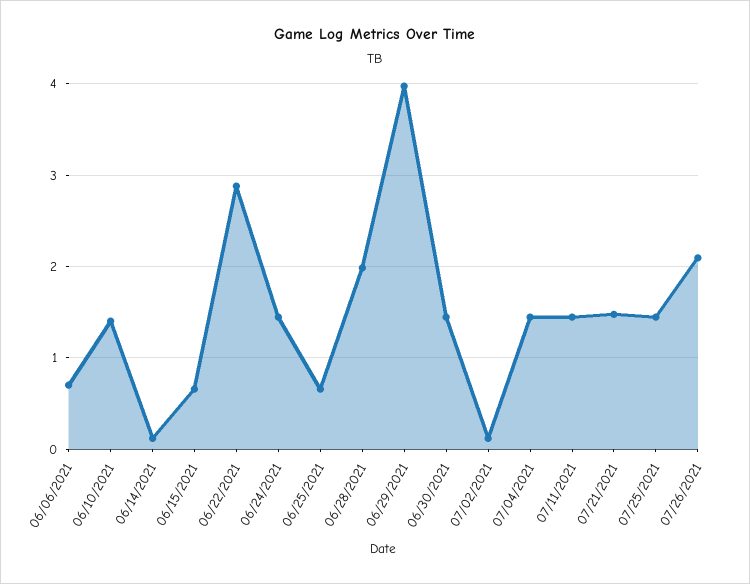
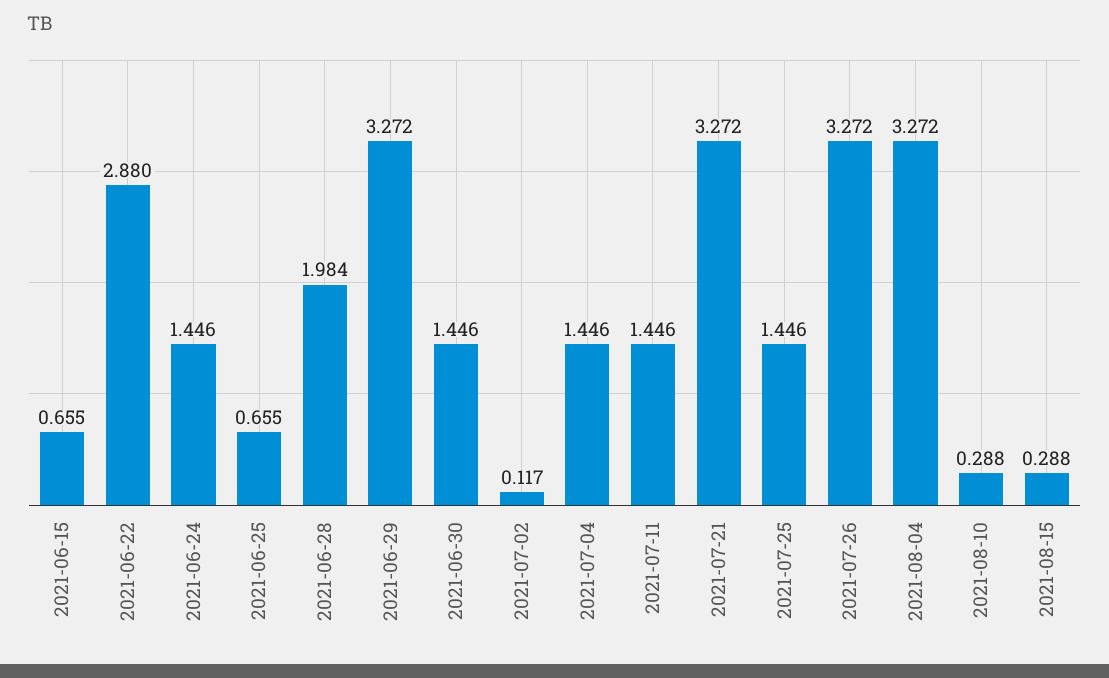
06/06/2021: 0.7 -> none
06/10/2021: 1.4 -> none
06/14/2021: 0.1 -> none
06/29/2021: 4 -> 3.272
07/21/2021: 1.5 -> 3.272
07/26/2021: 2.1 -> 3.272
2021-08-04: none -> 3.272
2021-08-10: none -> 0.288
2021-08-15: none -> 0.288

